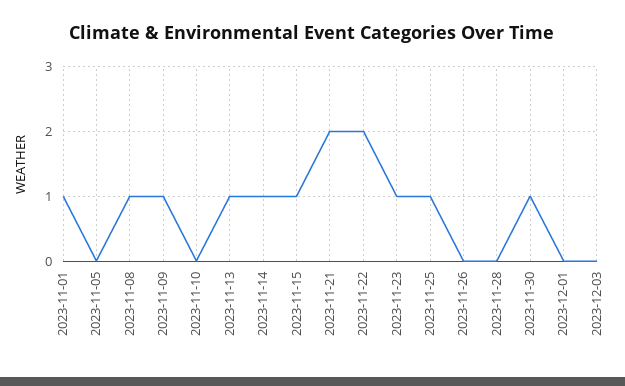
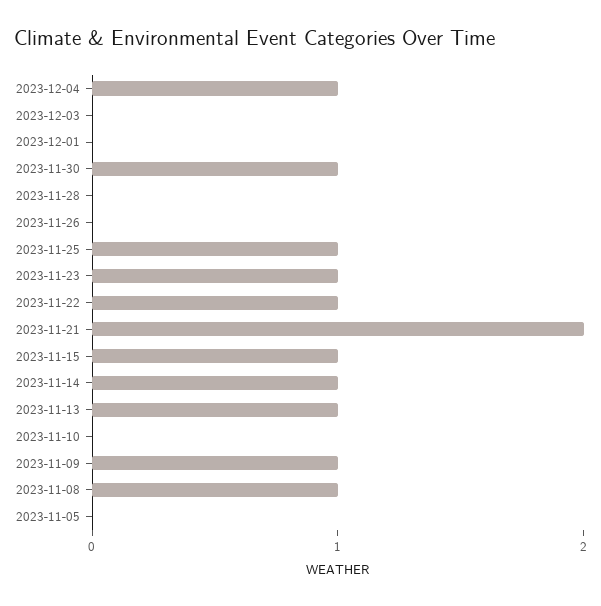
2023-11-01: 1 -> none
2023-11-22: 2 -> 1
2023-12-04: none -> 1

